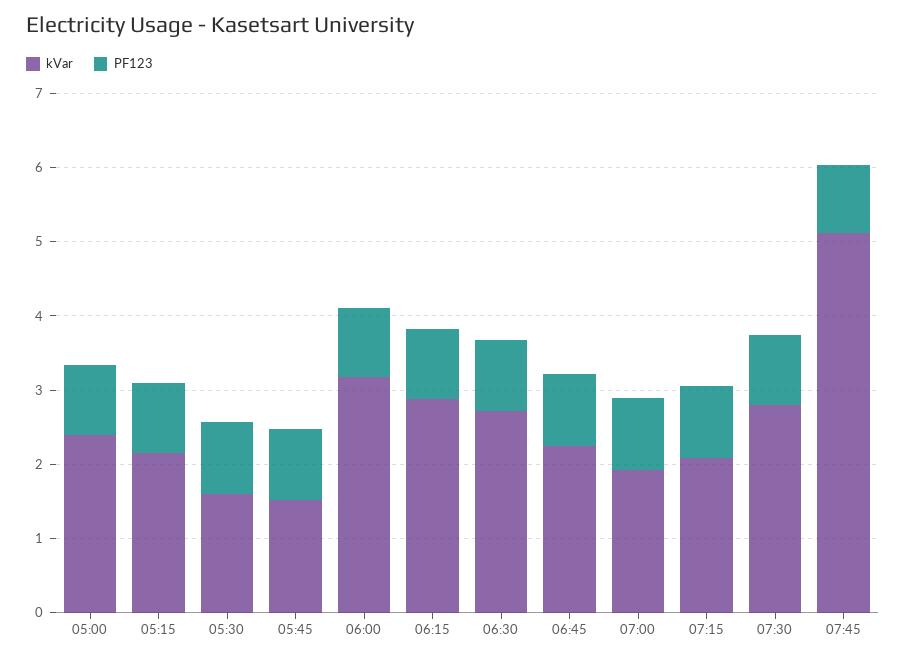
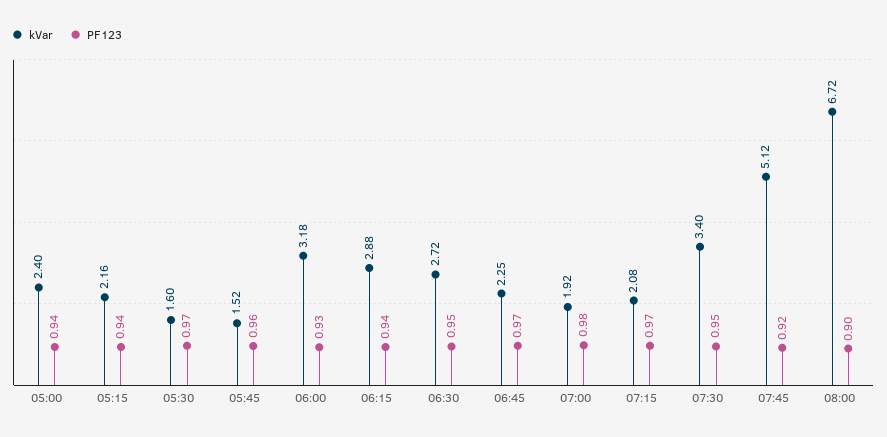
kVar, 07:30: 2.8 -> 3.4
kVar, 08:00: none -> 6.72
PF123, 08:00: none -> 0.9

